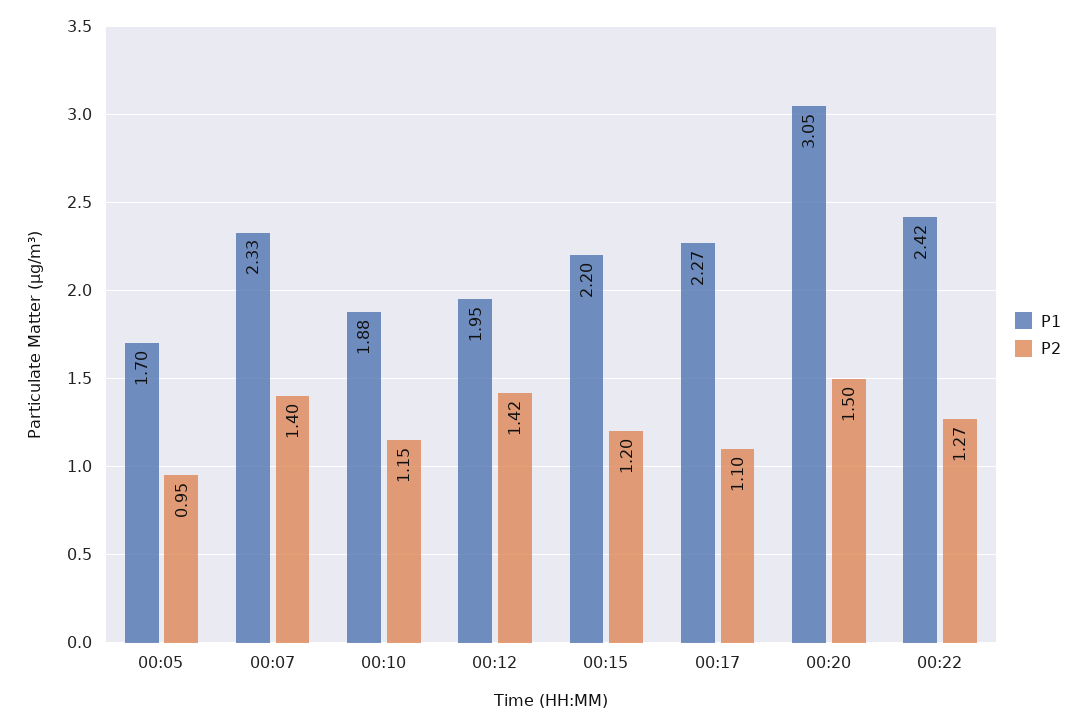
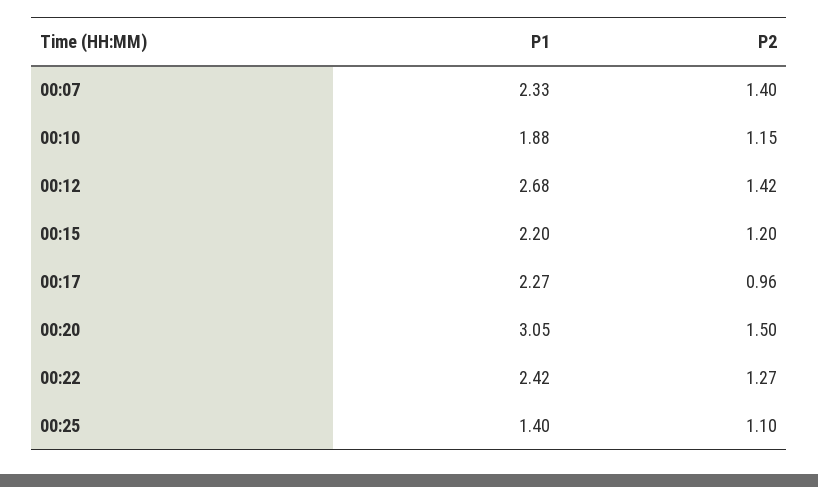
P1, 00:05: 1.7 -> none
P2, 00:05: 0.95 -> none
P1, 00:12: 1.95 -> 2.68
P2, 00:17: 1.1 -> 0.96
P1, 00:25: none -> 1.4
P2, 00:25: none -> 1.1

